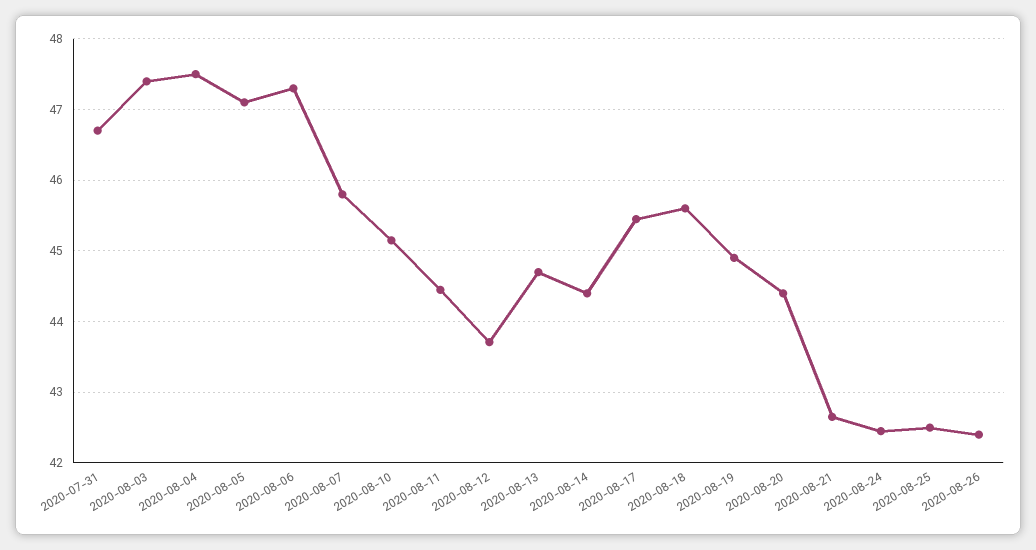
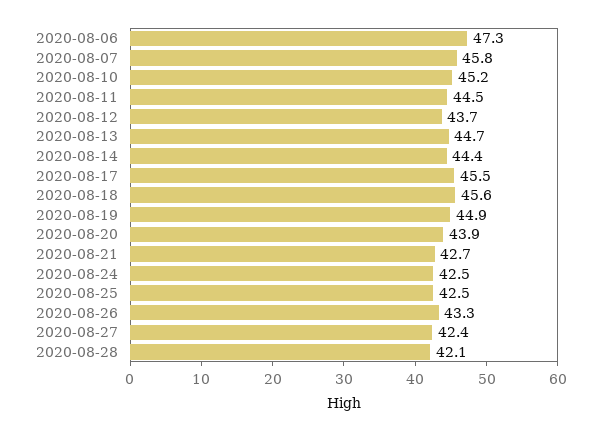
2020-07-31: 46.7 -> none
2020-08-03: 47.4 -> none
2020-08-04: 47.5 -> none
2020-08-05: 47.1 -> none
2020-08-20: 44.4 -> 43.9
2020-08-26: 42.4 -> 43.3
2020-08-27: none -> 42.4
2020-08-28: none -> 42.1

